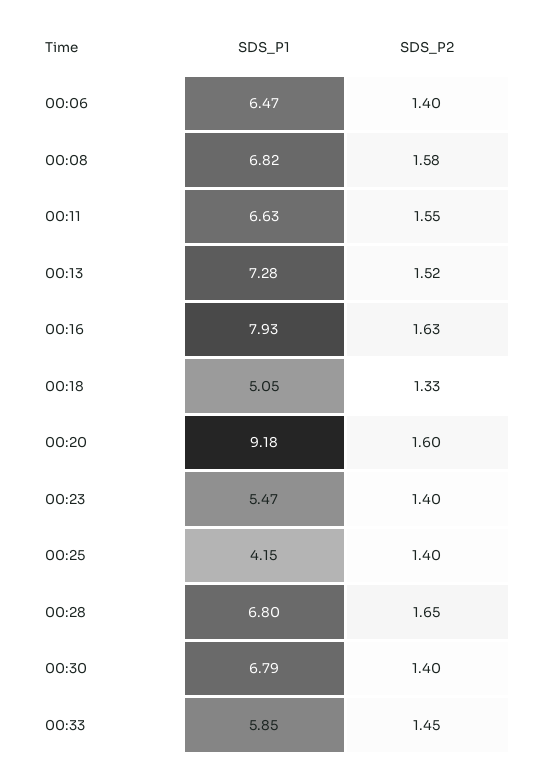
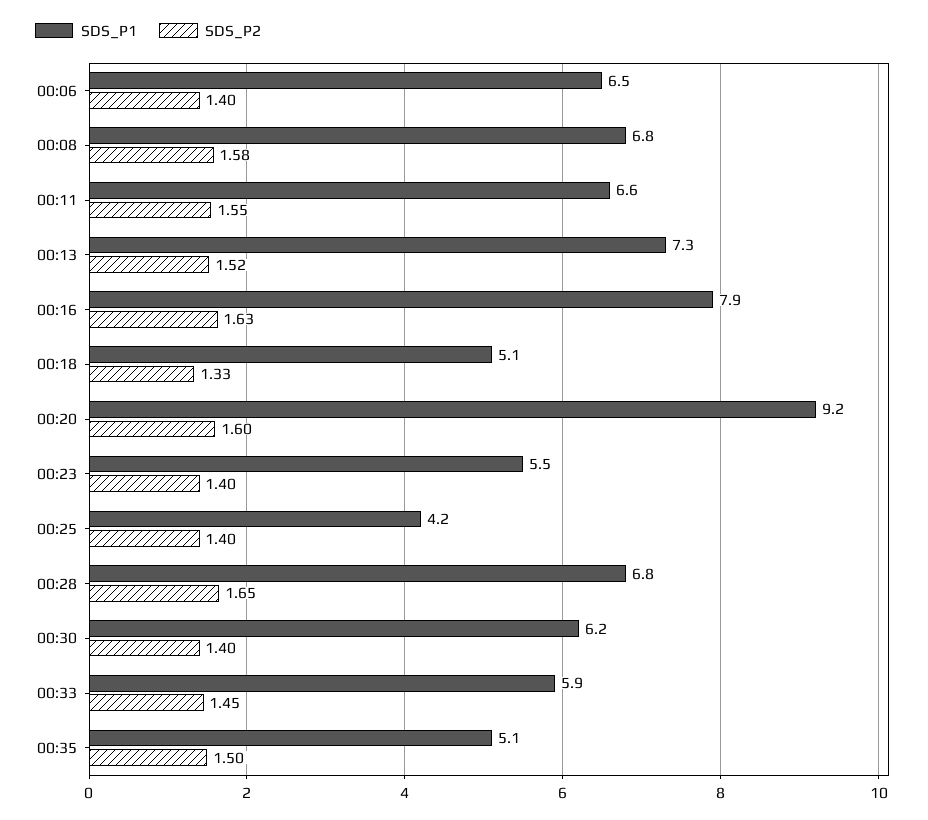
SDS_P1, 00:30: 6.79 -> 6.2
SDS_P1, 00:35: none -> 5.1
SDS_P2, 00:35: none -> 1.5

